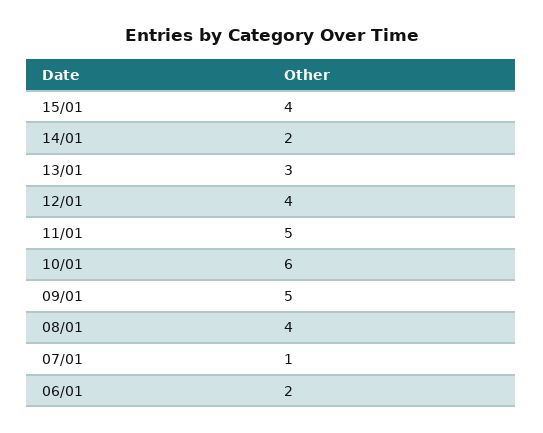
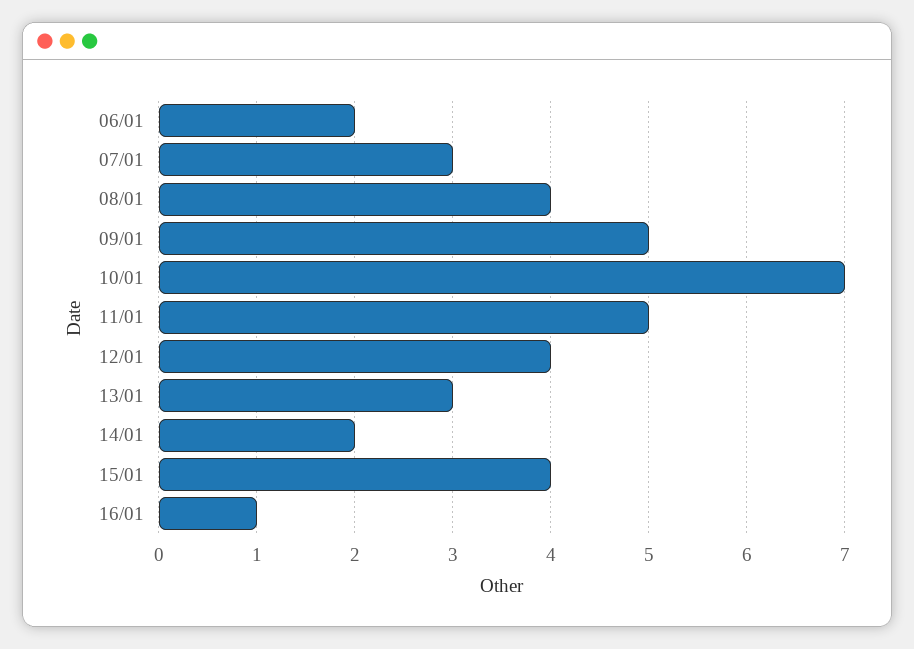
10/01: 6 -> 7
07/01: 1 -> 3
16/01: none -> 1

